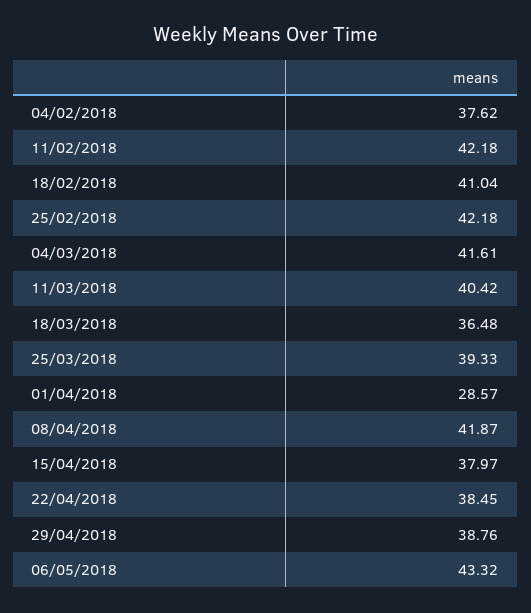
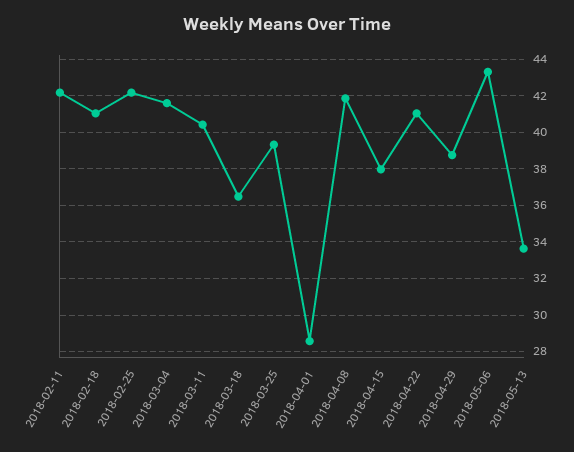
04/02/2018: 37.62 -> none
22/04/2018: 38.45 -> 41
2018-05-13: none -> 33.5

